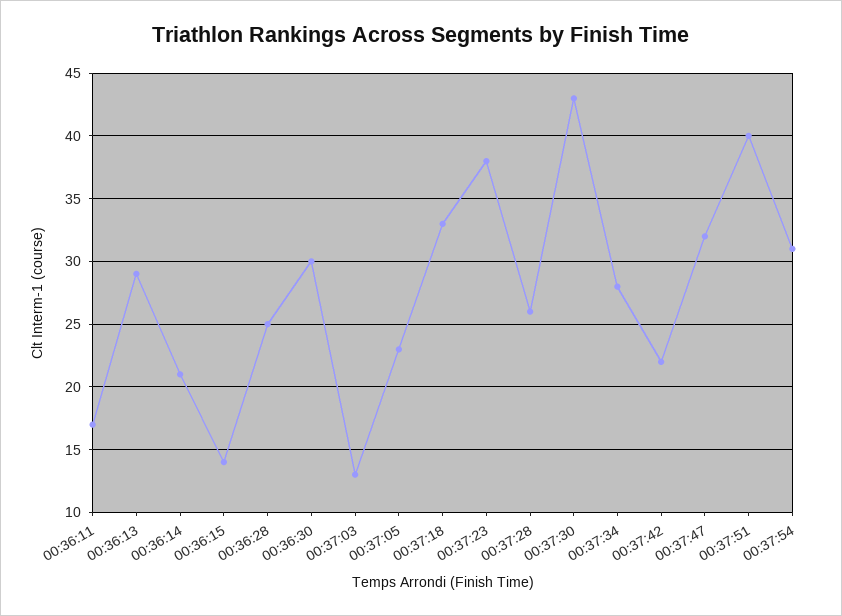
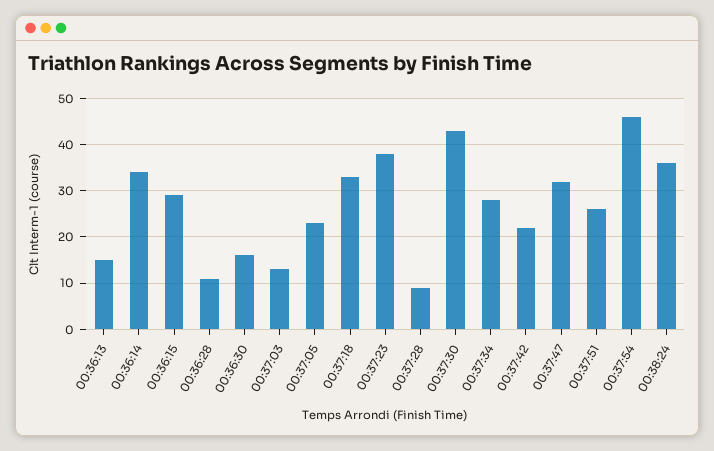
00:36:11: 17 -> none
00:36:13: 29 -> 15
00:36:14: 21 -> 35
00:36:15: 14 -> 30
00:36:28: 25 -> 10
00:36:30: 30 -> 15
00:37:28: 26 -> 10
00:37:51: 40 -> 25
00:37:54: 31 -> 45
00:38:24: none -> 35

